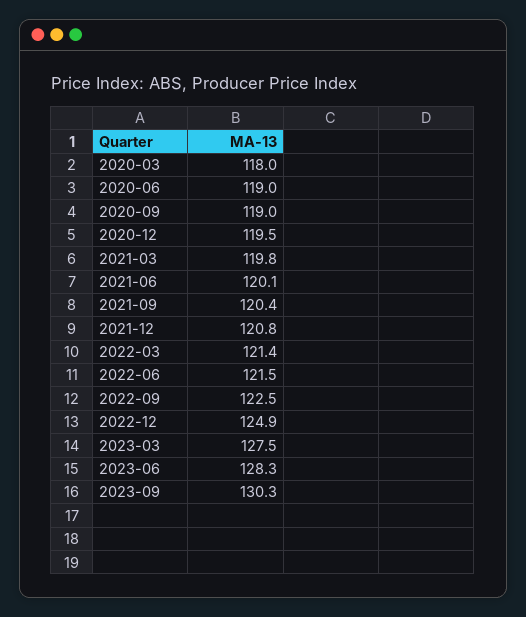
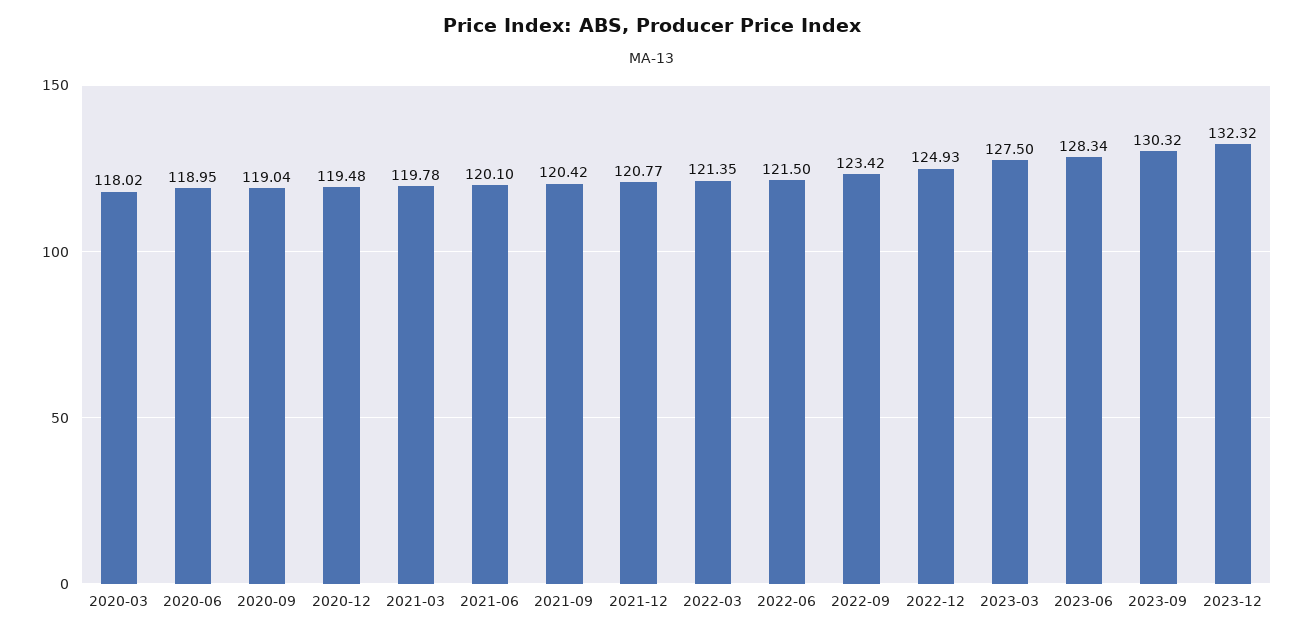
2022-09: 122.5 -> 123.42
2023-12: none -> 132.32

